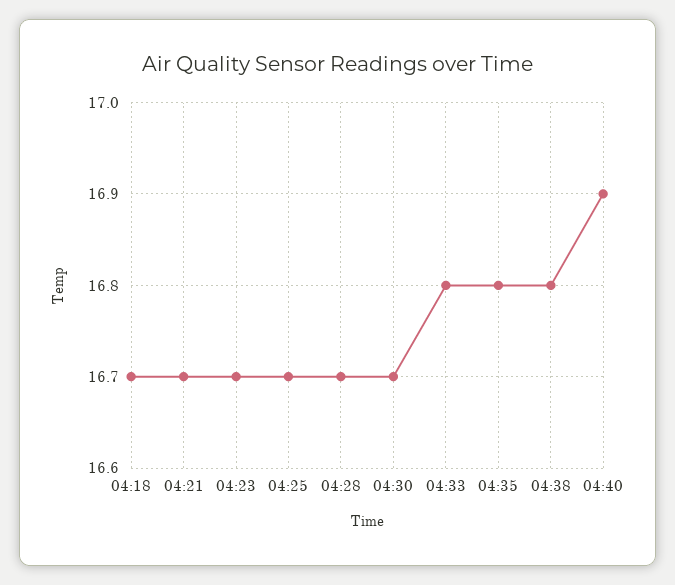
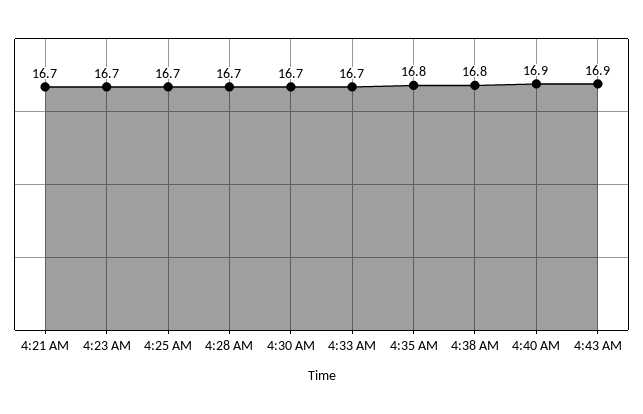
04:18: 16.7 -> none
04:33: 16.8 -> 16.7
4:43 AM: none -> 16.9

